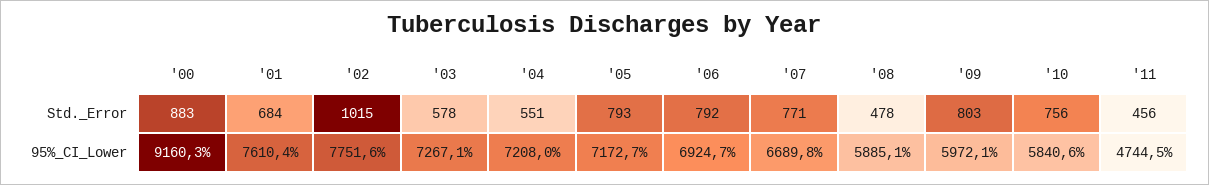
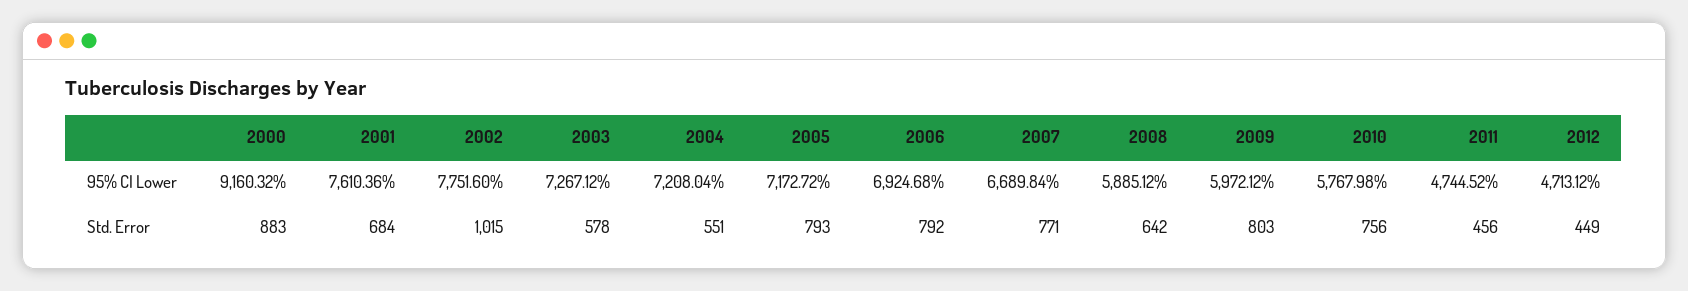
'08, Std._Error: 478 -> 642
'10, 95%_CI_Lower: 5840.6 -> 5767.98
2012, 95%_CI_Lower: none -> 4713.12
2012, Std._Error: none -> 449

